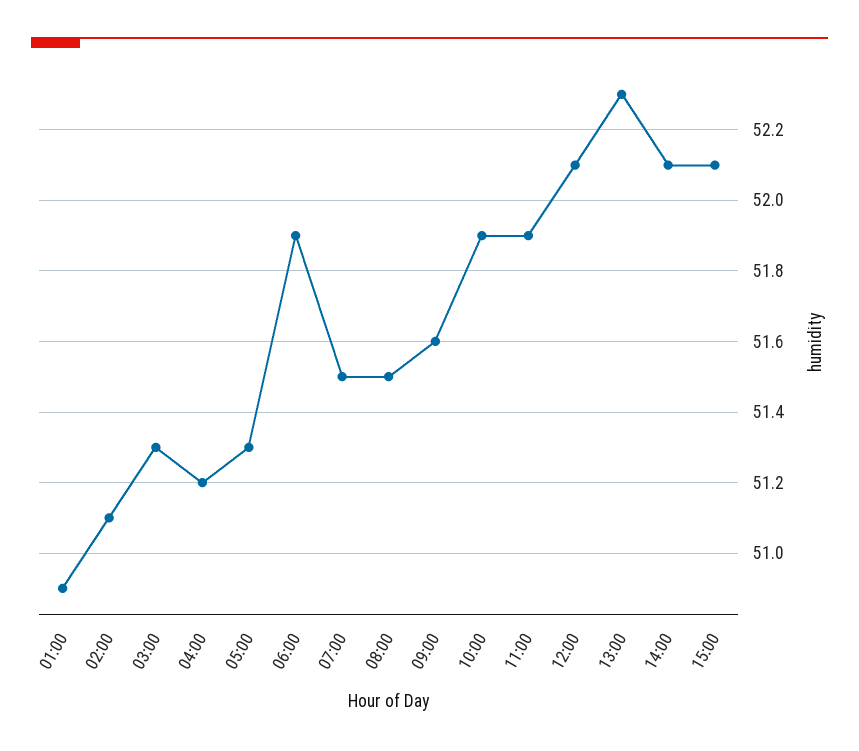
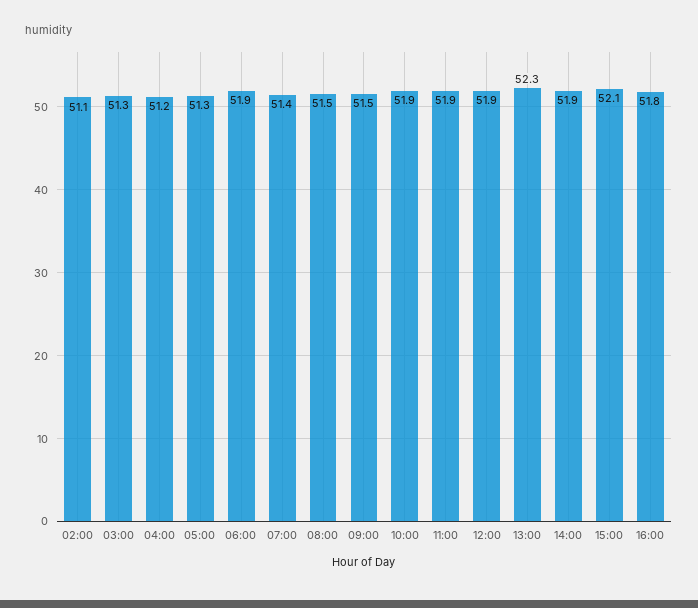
01:00: 50.9 -> none
07:00: 51.5 -> 51.4
09:00: 51.6 -> 51.5
12:00: 52.1 -> 51.9
14:00: 52.1 -> 51.9
16:00: none -> 51.8

